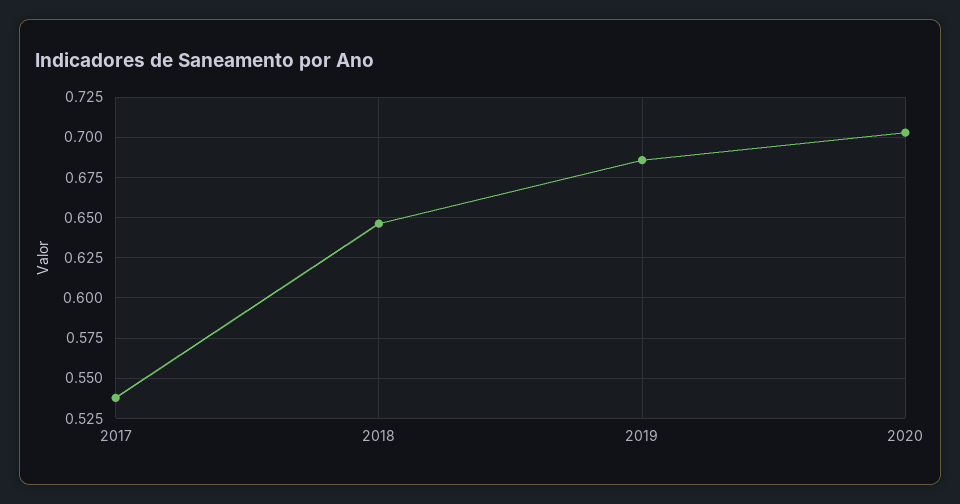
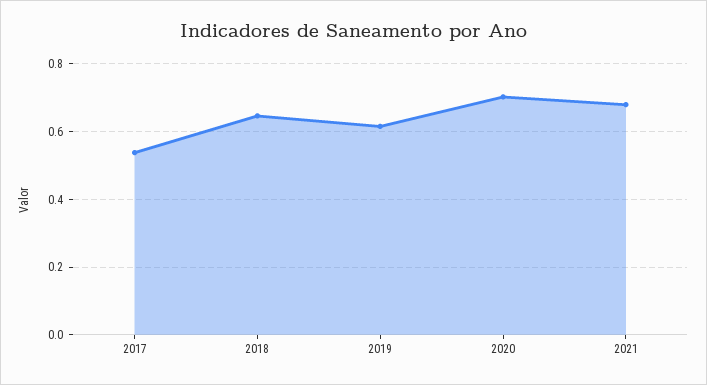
2019: 0.685 -> 0.62
2021: none -> 0.68

